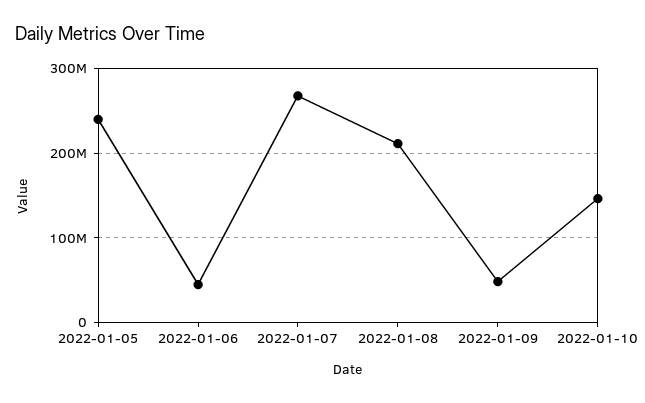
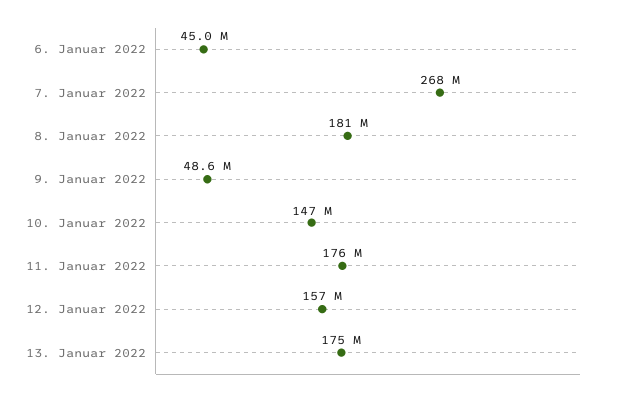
2022-01-05: 240000000 -> none
2022-01-08: 210000000 -> 181000000
11. Januar 2022: none -> 176000000
12. Januar 2022: none -> 157000000
13. Januar 2022: none -> 175000000

